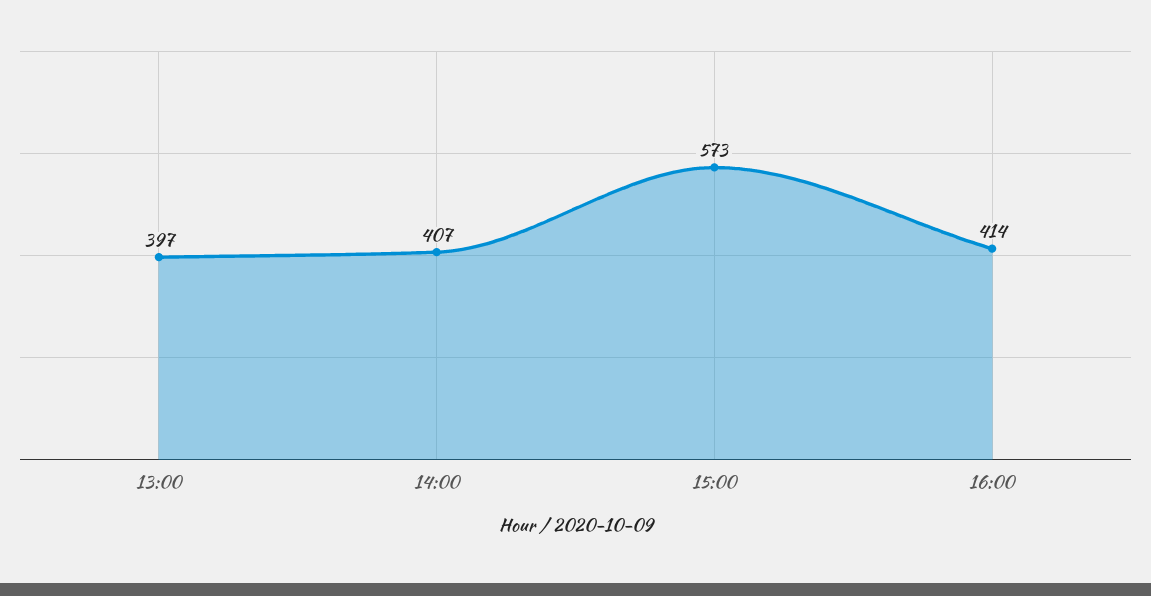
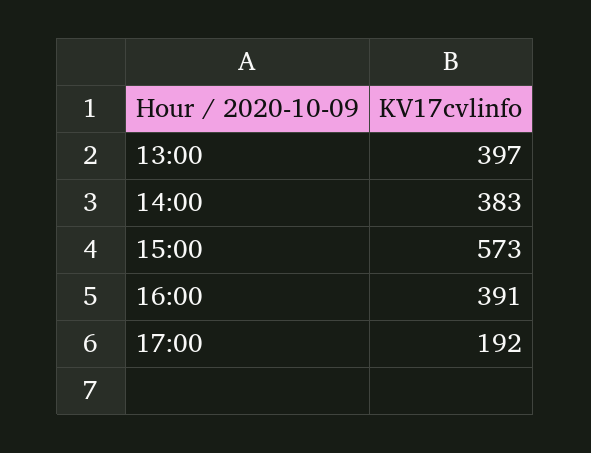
14:00: 407 -> 383
16:00: 414 -> 391
17:00: none -> 192

